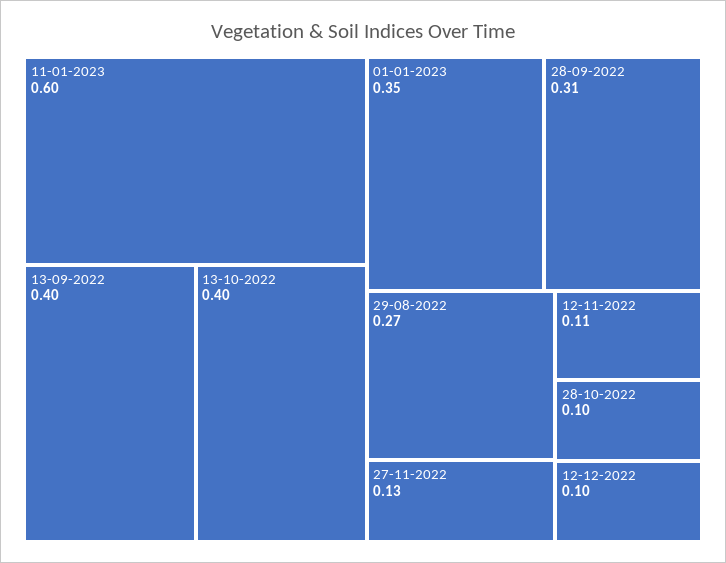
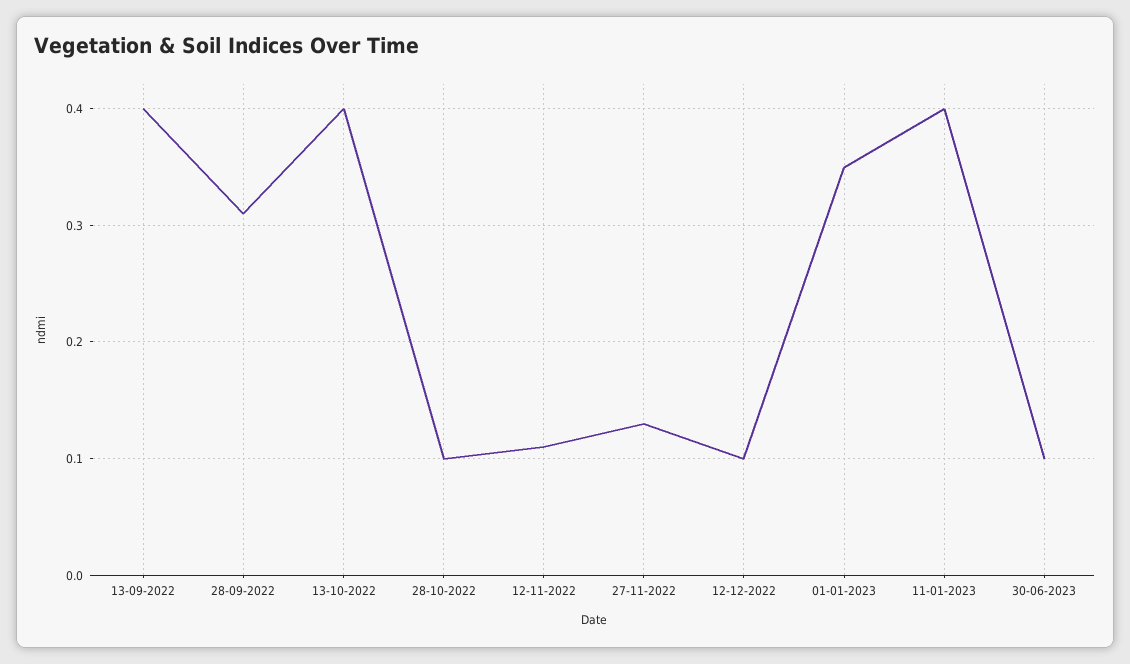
11-01-2023: 0.6 -> 0.4
29-08-2022: 0.27 -> none
30-06-2023: none -> 0.1

